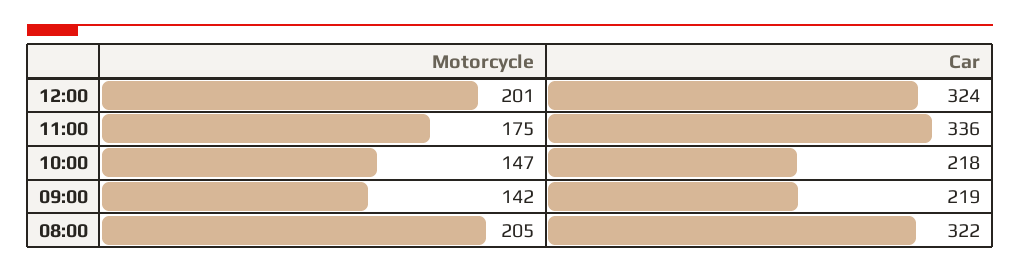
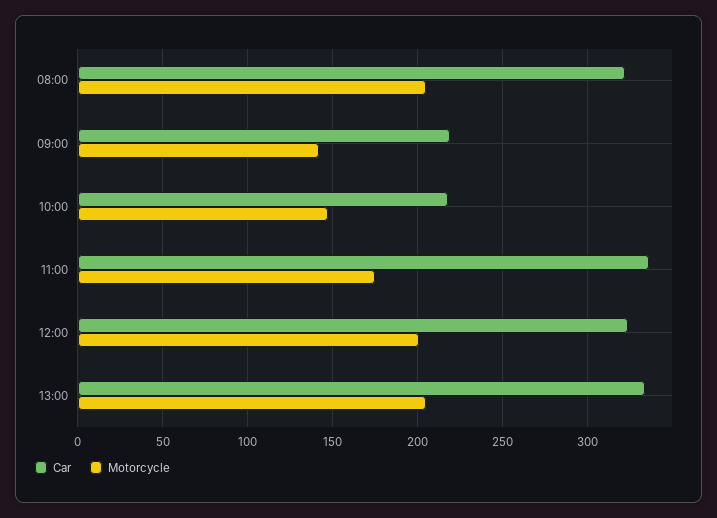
Car, 13:00: none -> 335
Motorcycle, 13:00: none -> 205

